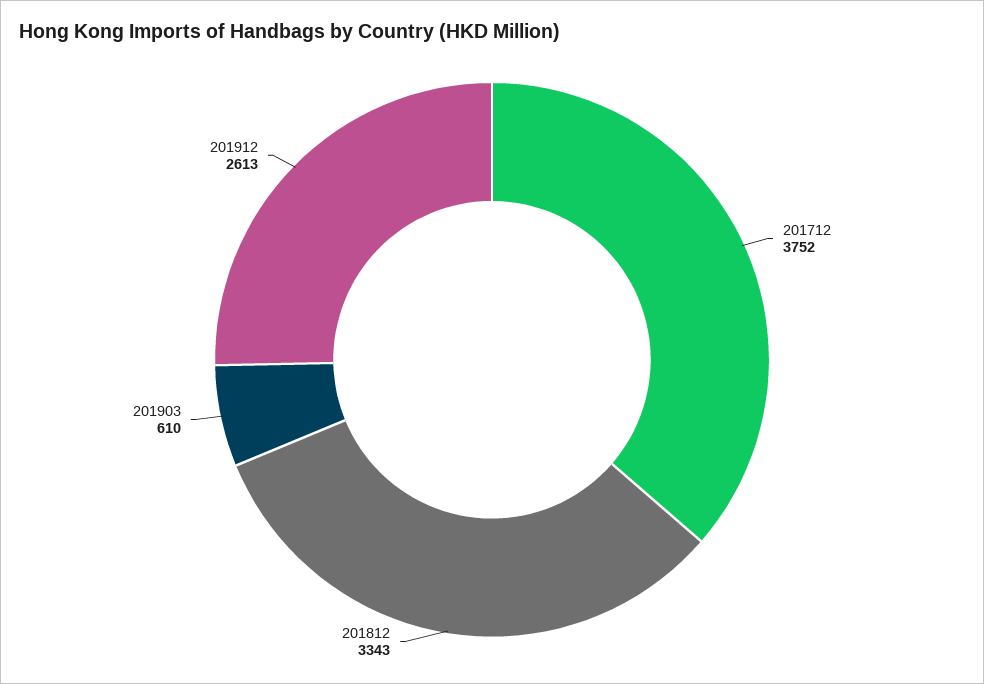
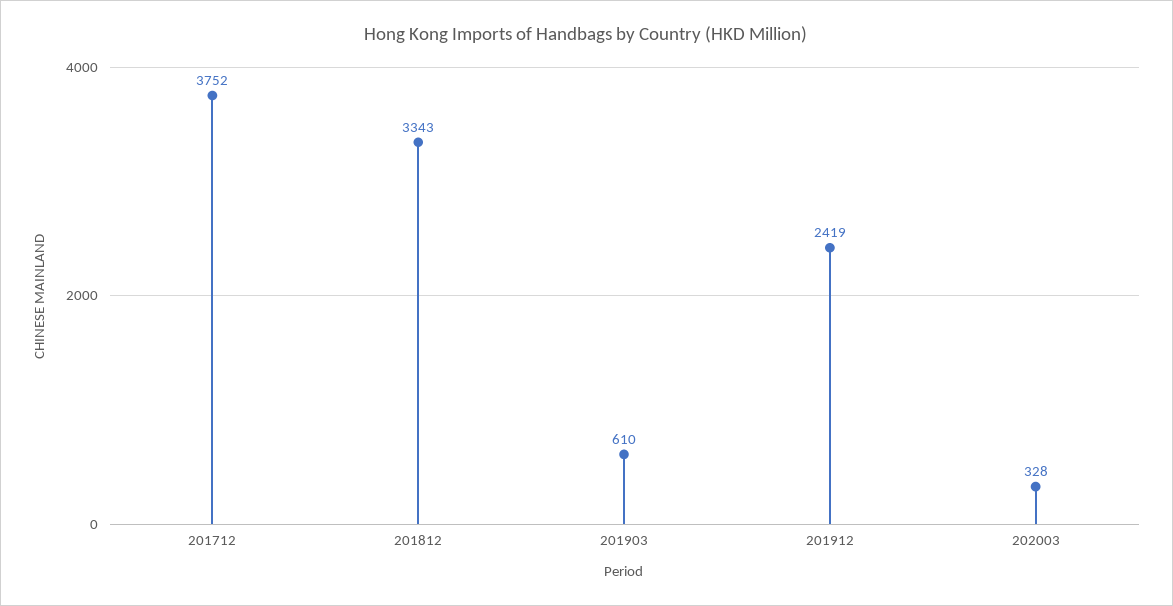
201912: 2613 -> 2419
202003: none -> 328

